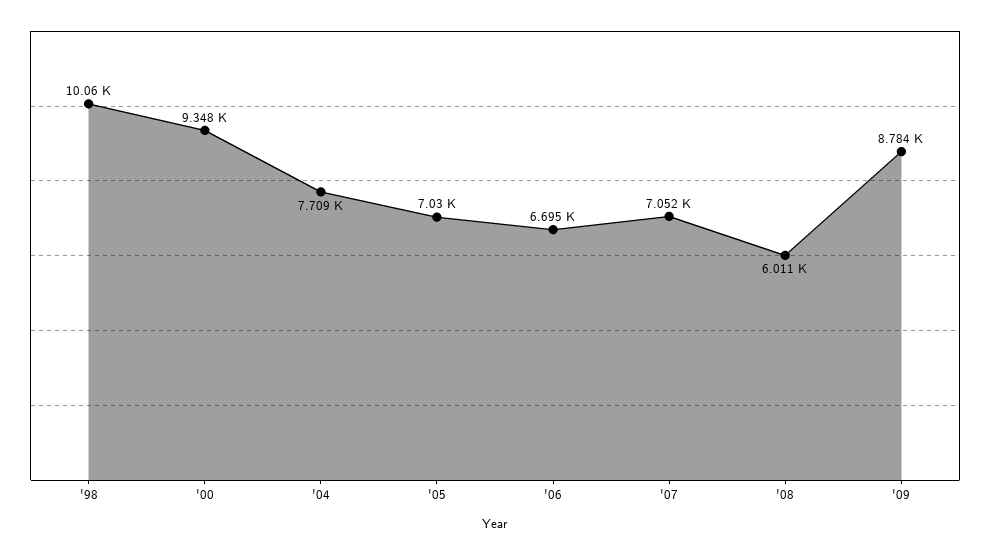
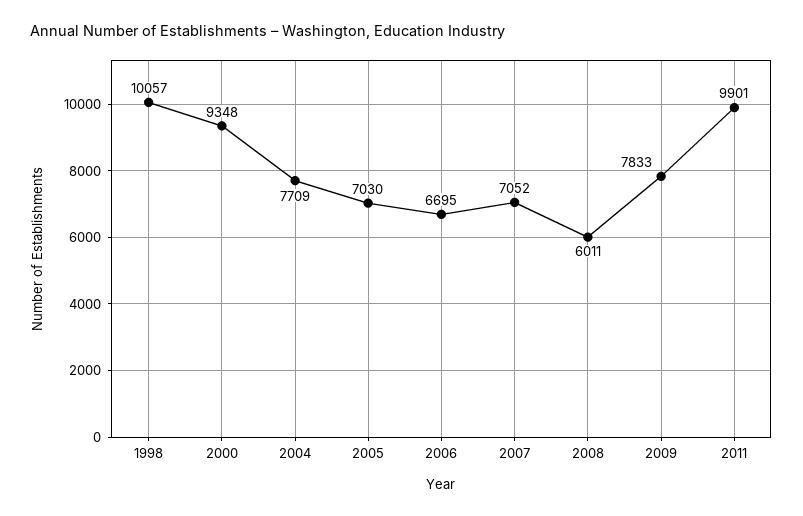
'09: 8784 -> 7833
2011: none -> 9901

